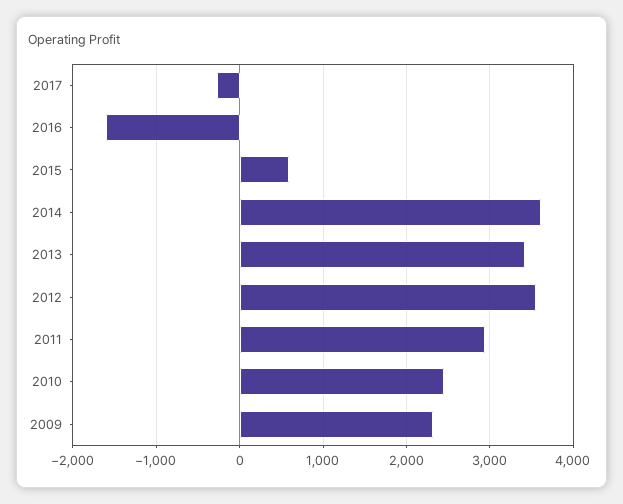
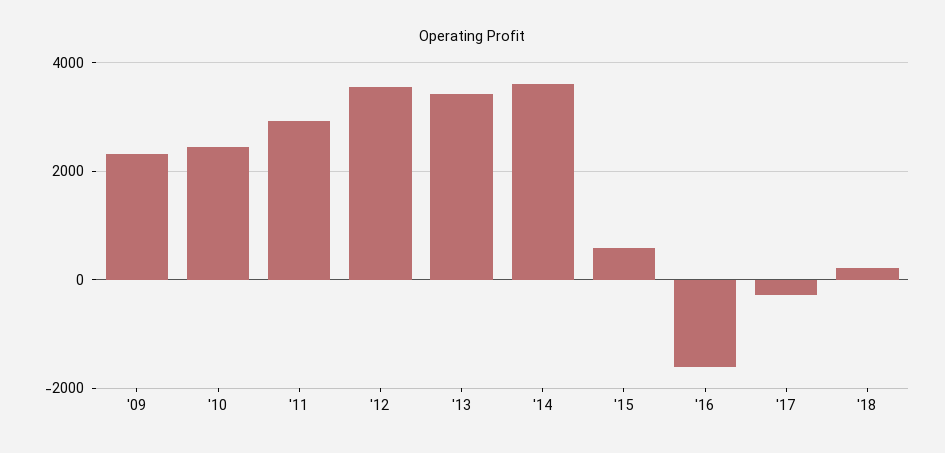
'18: none -> 200

